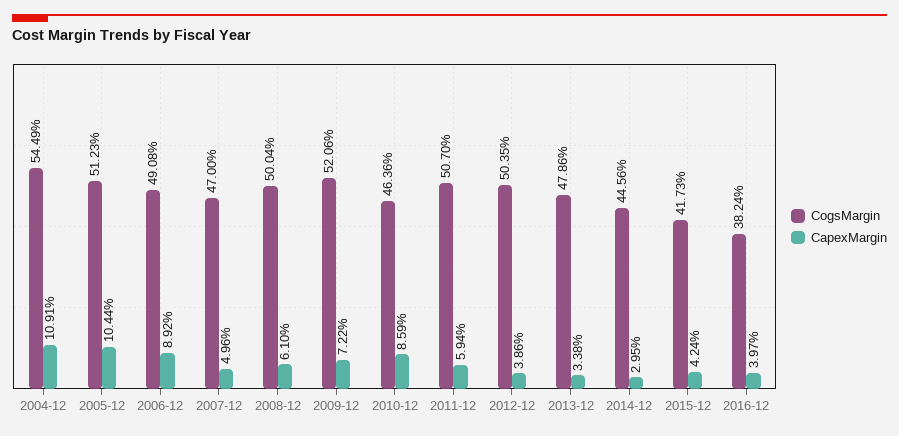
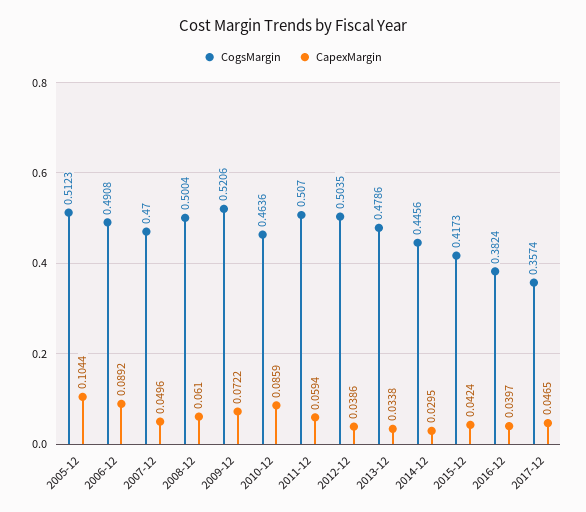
CogsMargin, 2004-12: 0.5449 -> none
CapexMargin, 2004-12: 0.1091 -> none
CogsMargin, 2017-12: none -> 0.3574
CapexMargin, 2017-12: none -> 0.0465

